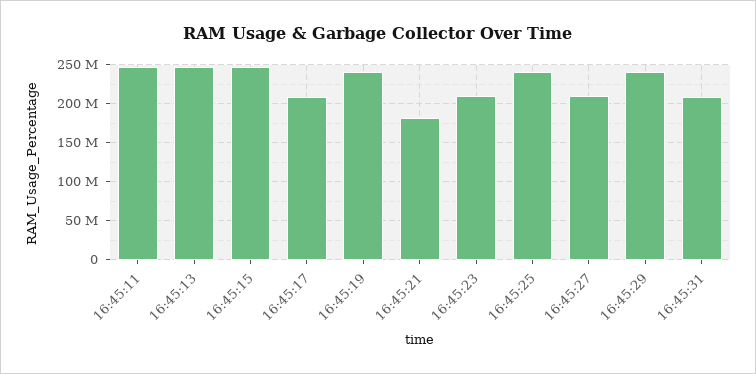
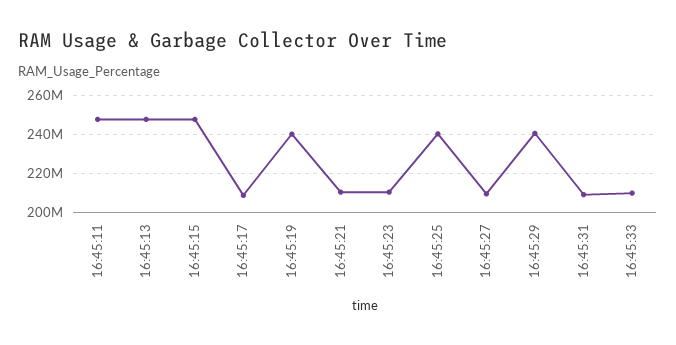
16:45:21: 180000000 -> 210000000
16:45:33: none -> 210000000

